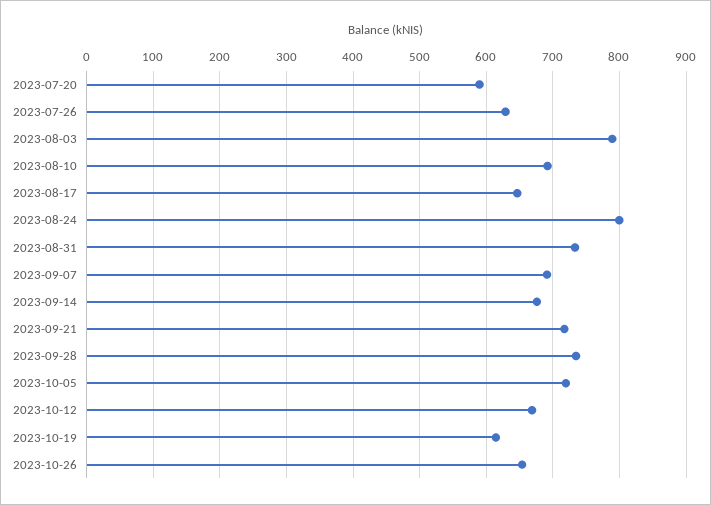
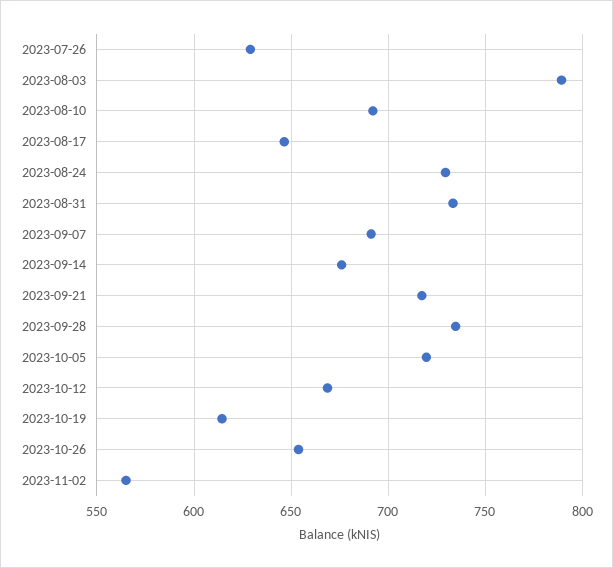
2023-07-20: 590 -> none
2023-08-24: 800 -> 730
2023-11-02: none -> 565

